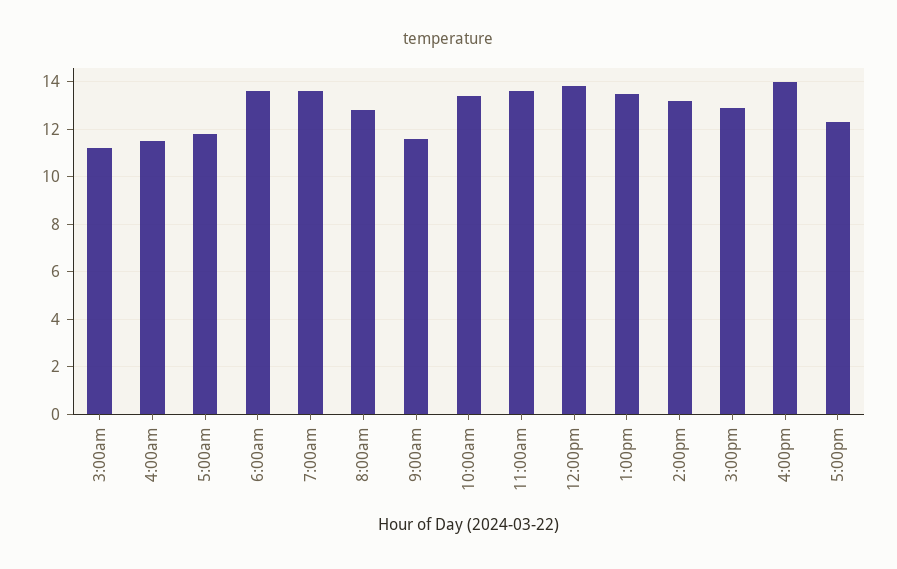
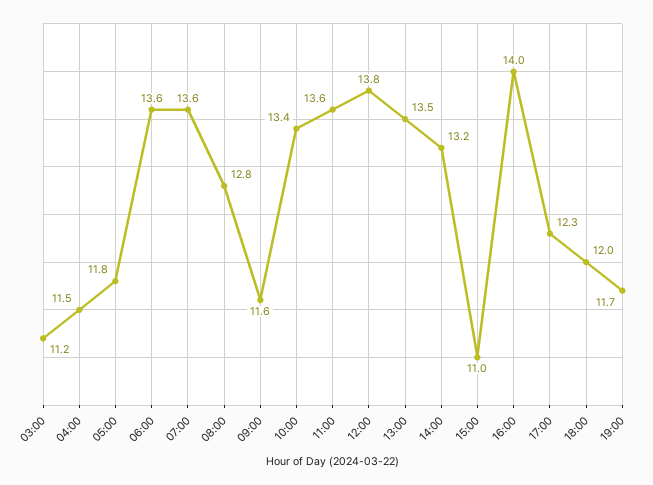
3:00pm: 13 -> 11
18:00: none -> 12
19:00: none -> 11.7

